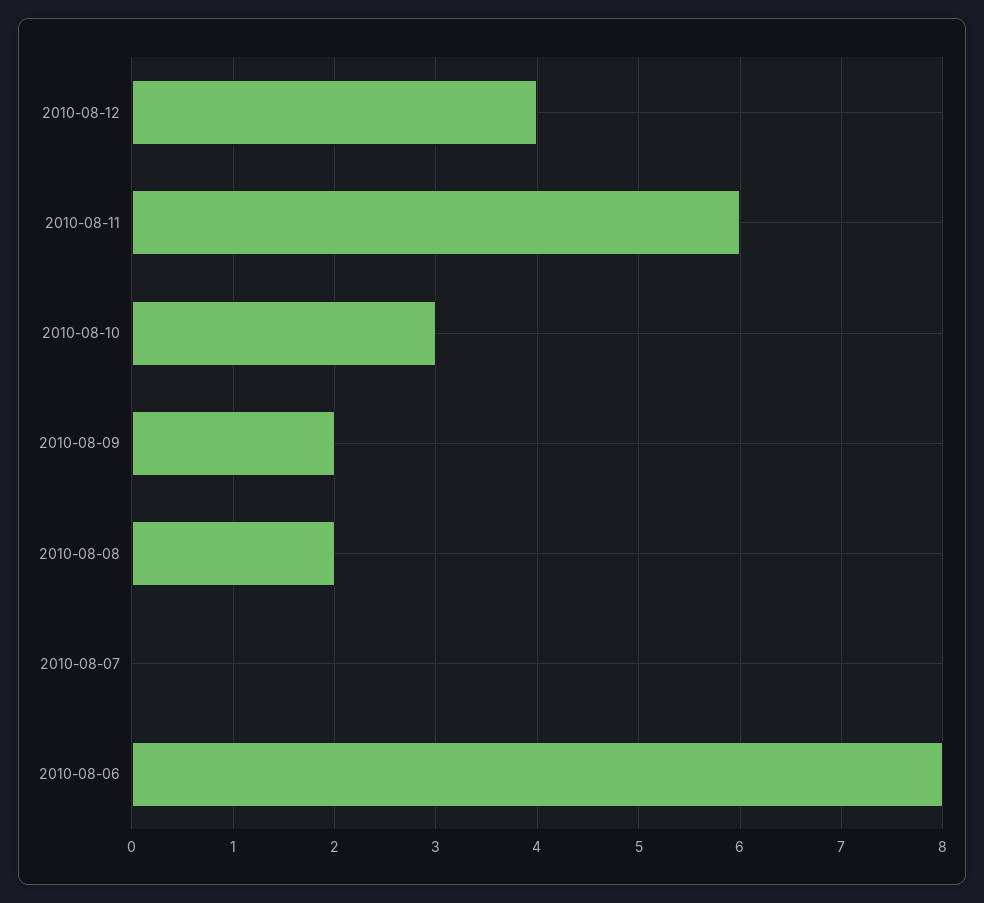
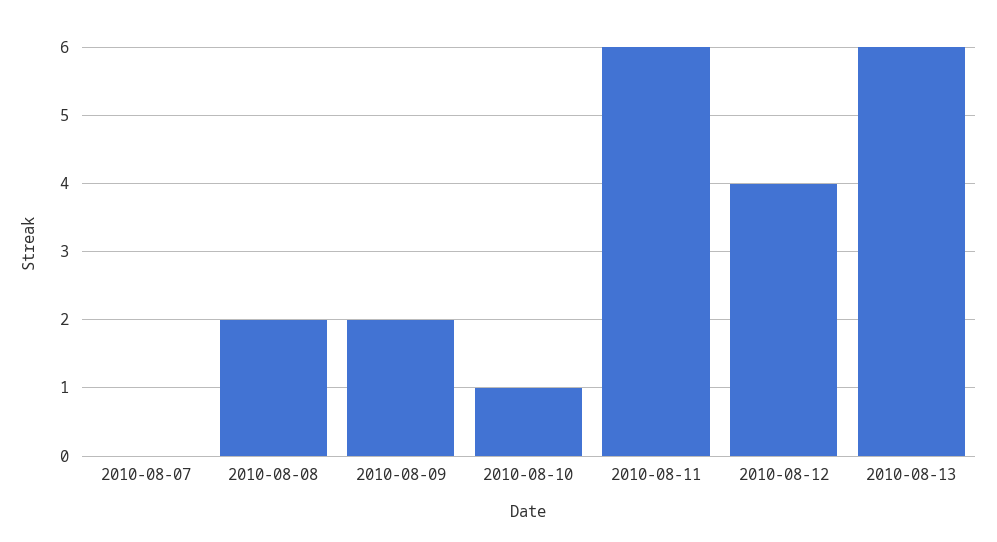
2010-08-10: 3 -> 1
2010-08-06: 8 -> none
2010-08-13: none -> 6

